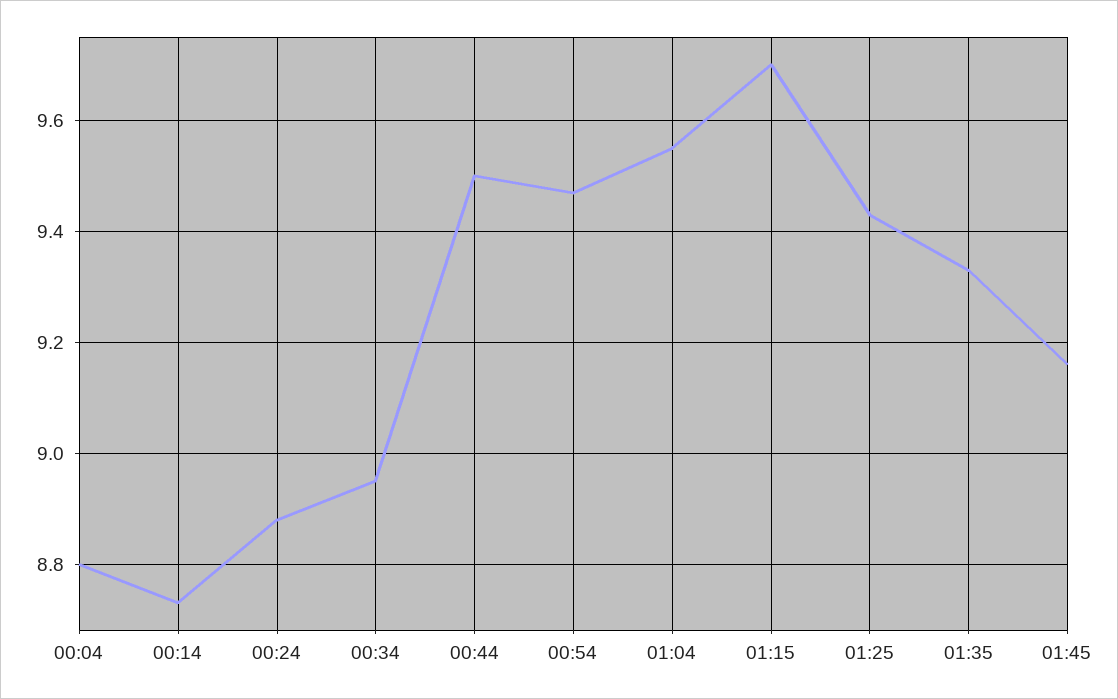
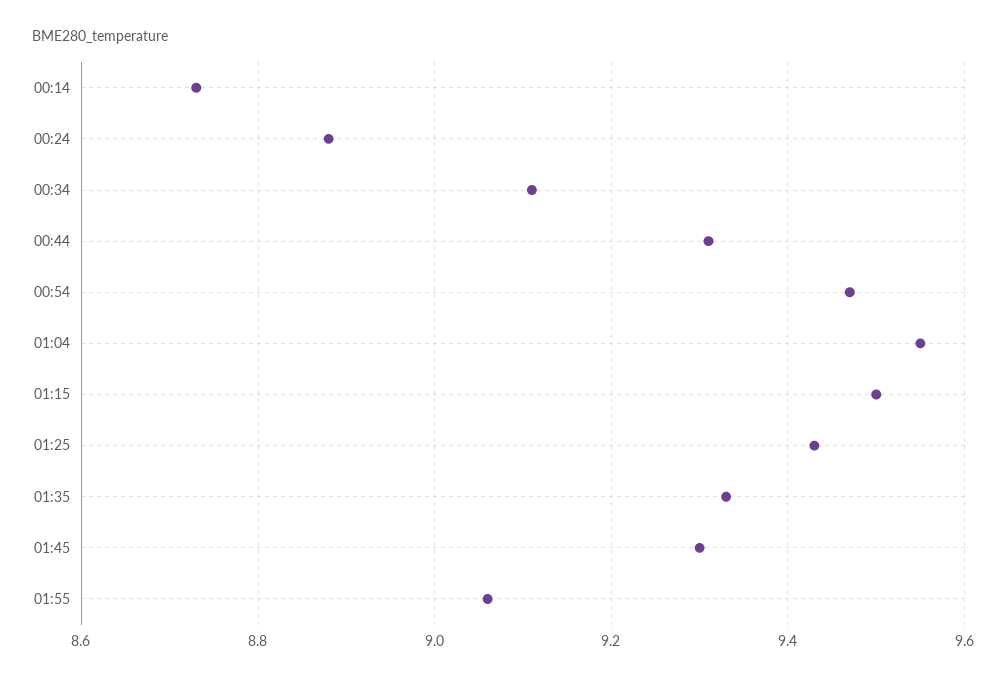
00:04: 8.8 -> none
00:34: 8.95 -> 9.1
00:44: 9.5 -> 9.3
01:15: 9.7 -> 9.5
01:45: 9.15 -> 9.3
01:55: none -> 9.05

